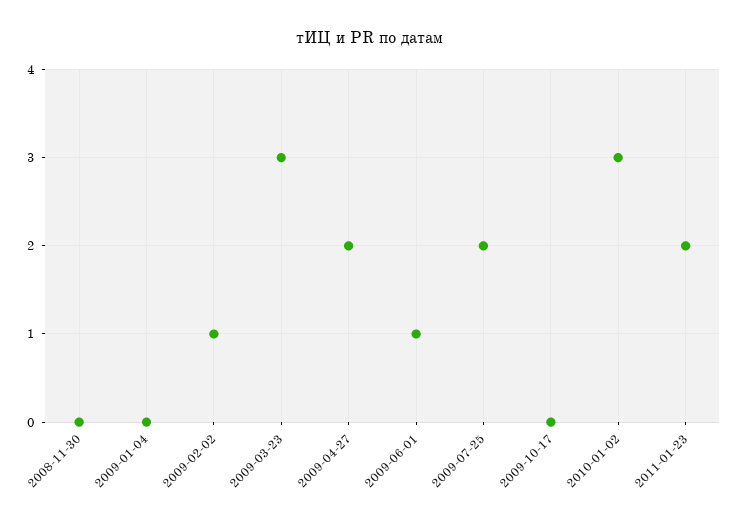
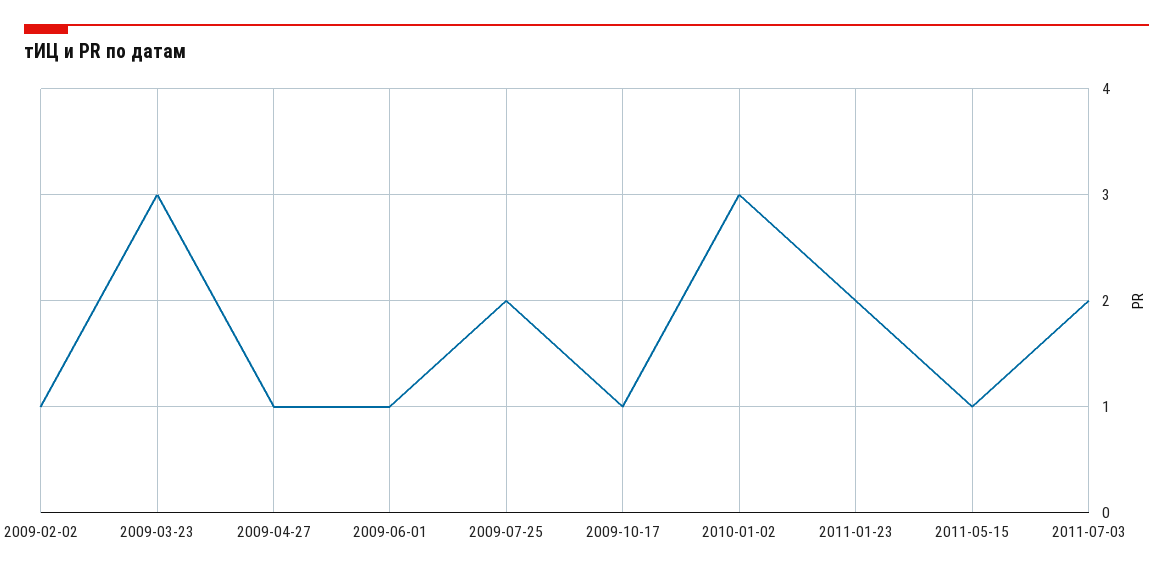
2008-11-30: 0 -> none
2009-01-04: 0 -> none
2009-04-27: 2 -> 1
2009-10-17: 0 -> 1
2011-05-15: none -> 1
2011-07-03: none -> 2

